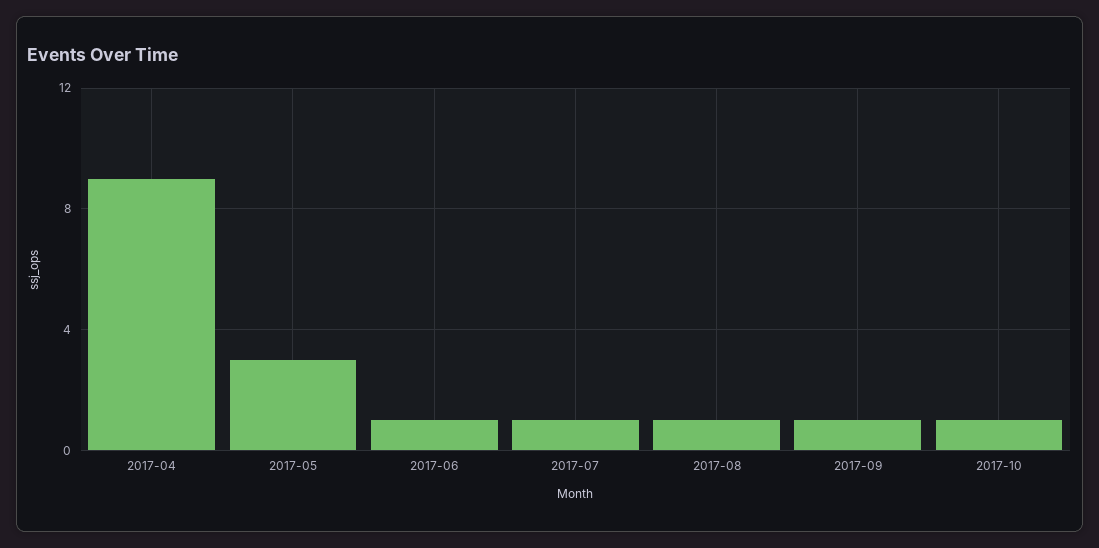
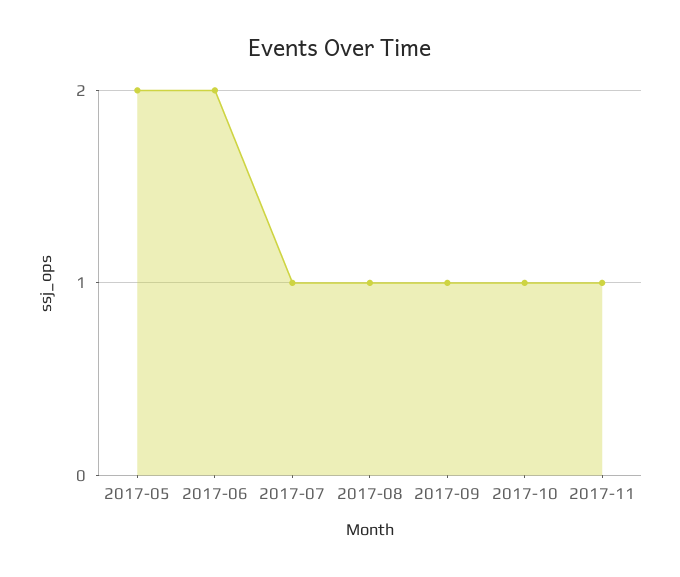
2017-04: 9 -> none
2017-05: 3 -> 2
2017-06: 1 -> 2
2017-11: none -> 1

